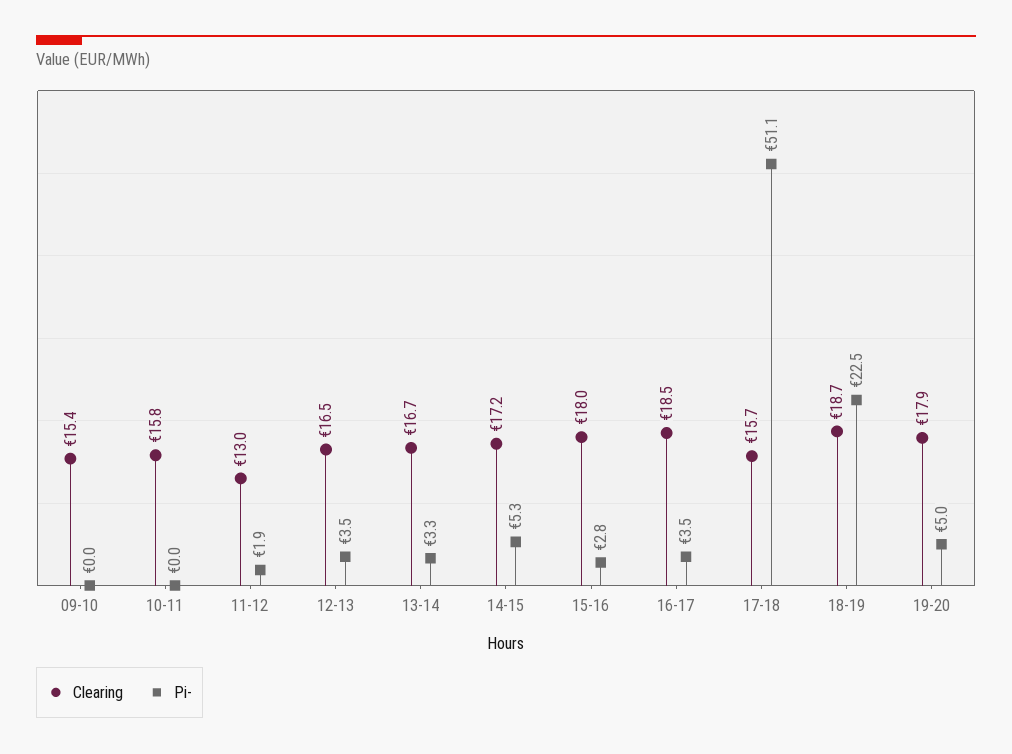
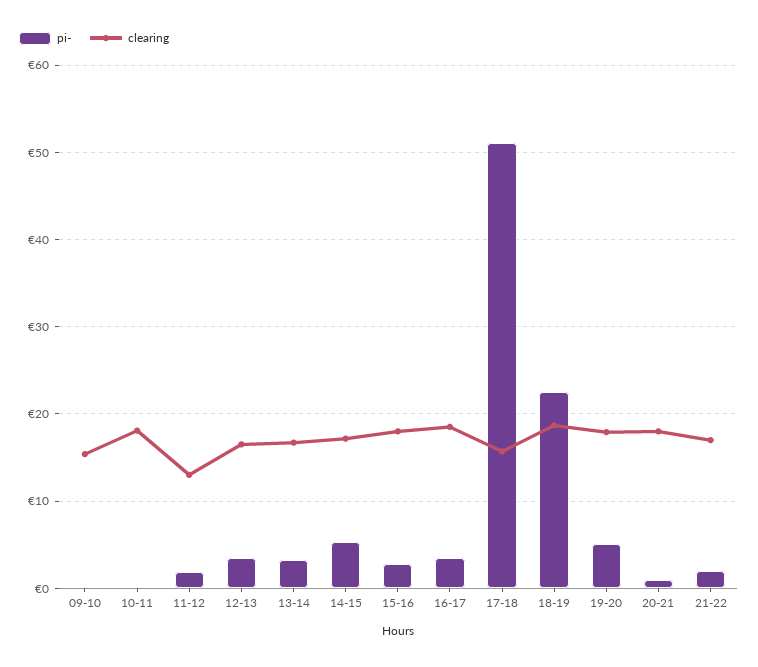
Clearing, 10-11: 15.8 -> 18
Pi-, 20-21: none -> 1
Clearing, 20-21: none -> 18
Pi-, 21-22: none -> 2
Clearing, 21-22: none -> 17

